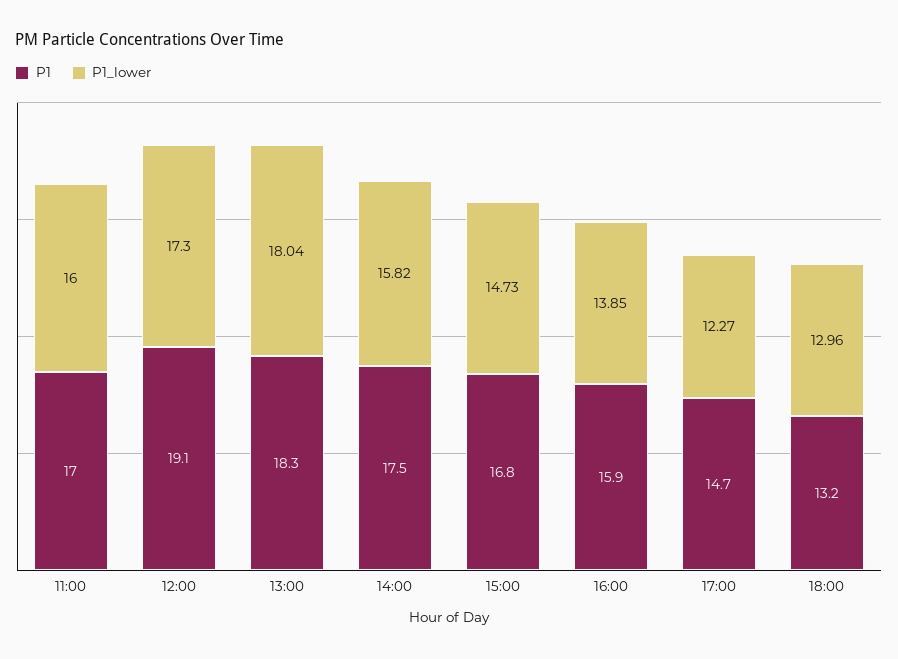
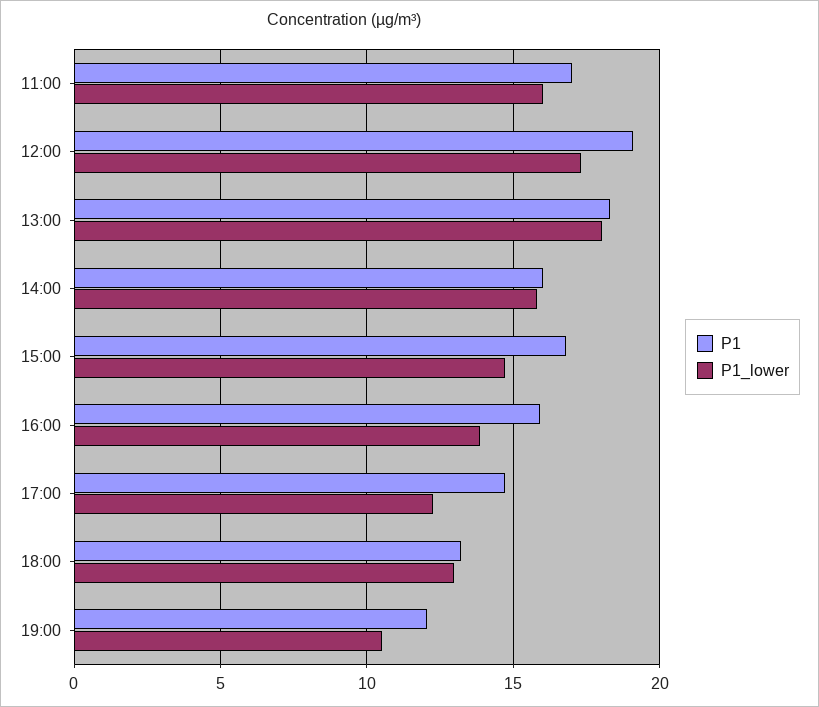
P1, 14:00: 17.5 -> 16
P1, 19:00: none -> 12
P1_lower, 19:00: none -> 10.5

